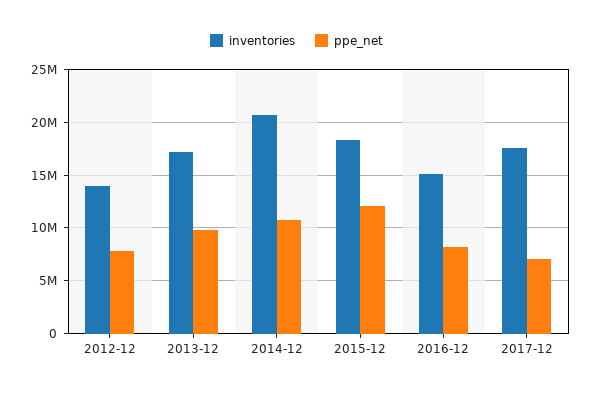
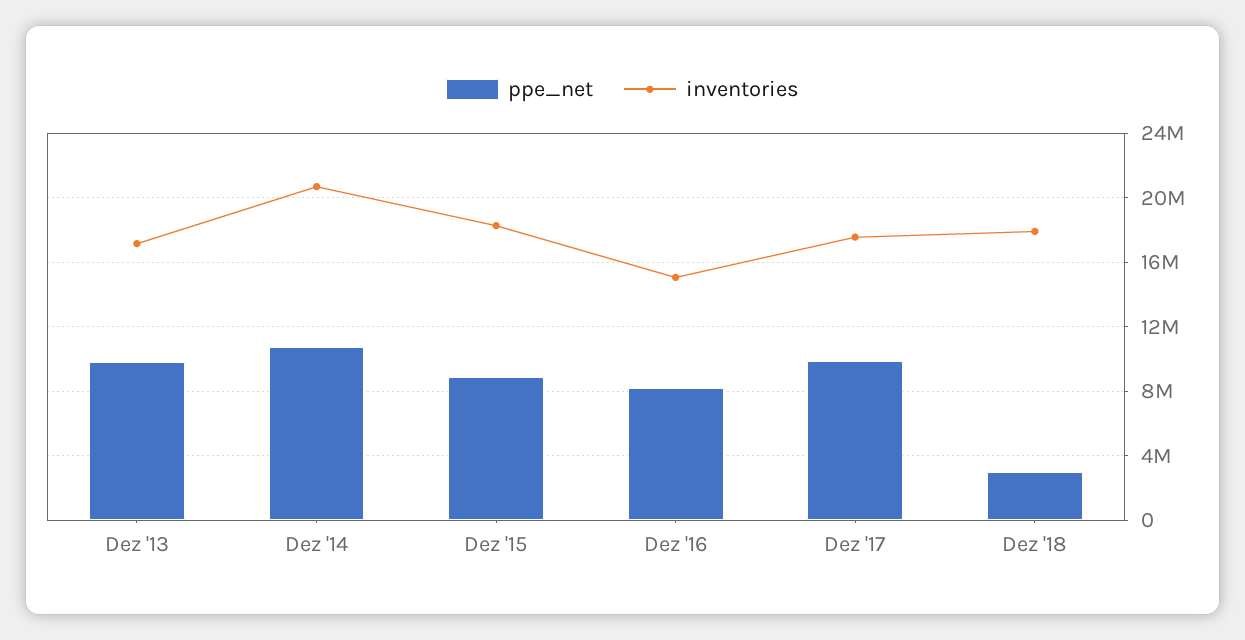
inventories, 2012-12: 14000000 -> none
ppe_net, 2012-12: 8000000 -> none
ppe_net, 2015-12: 12000000 -> 9000000
ppe_net, 2017-12: 7000000 -> 10000000
ppe_net, Dez '18: none -> 3000000
inventories, Dez '18: none -> 18000000

